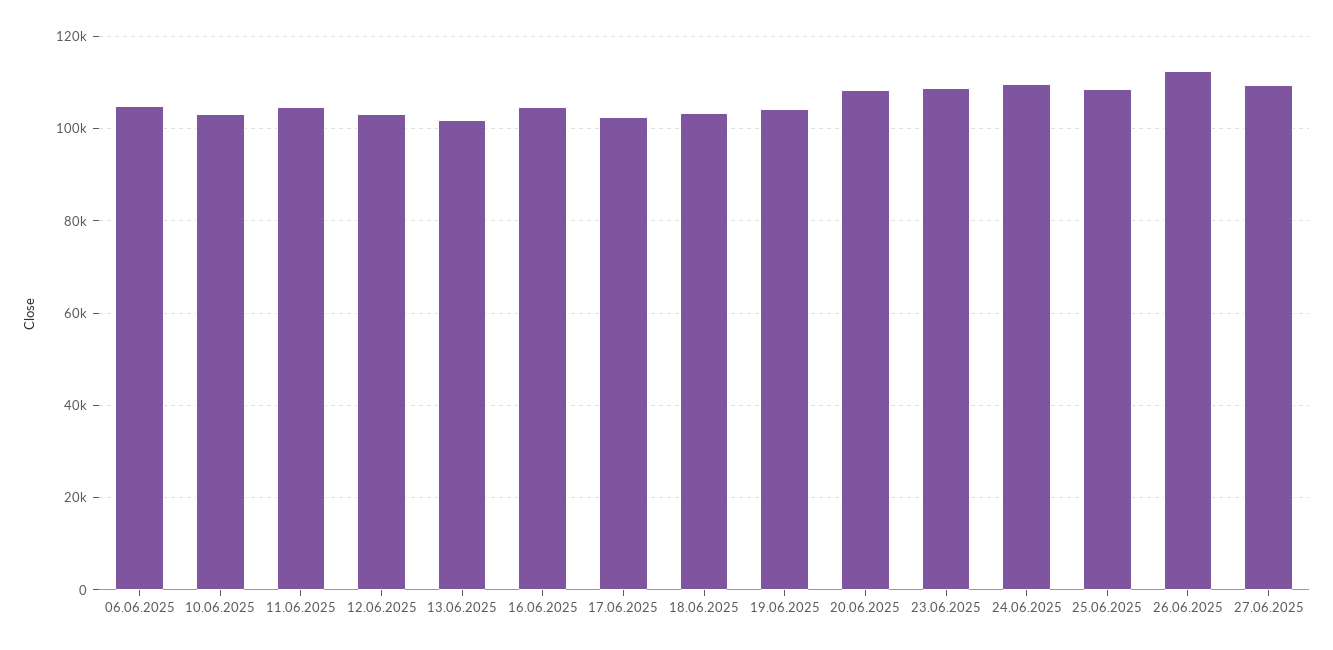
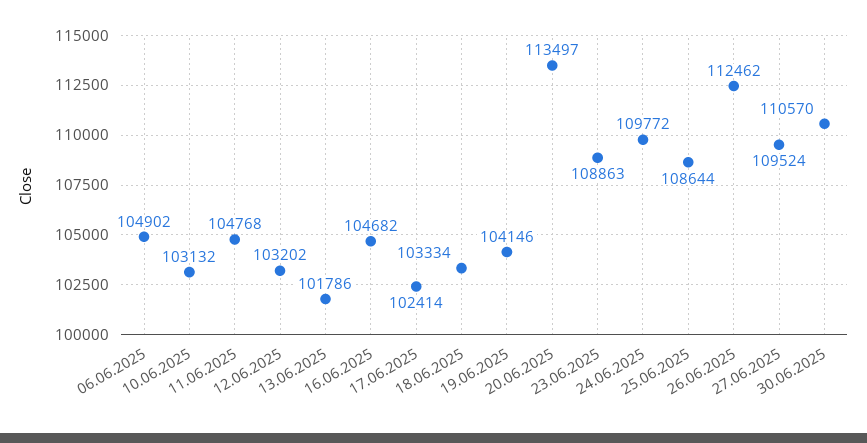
20.06.2025: 108000 -> 113497
30.06.2025: none -> 110570

